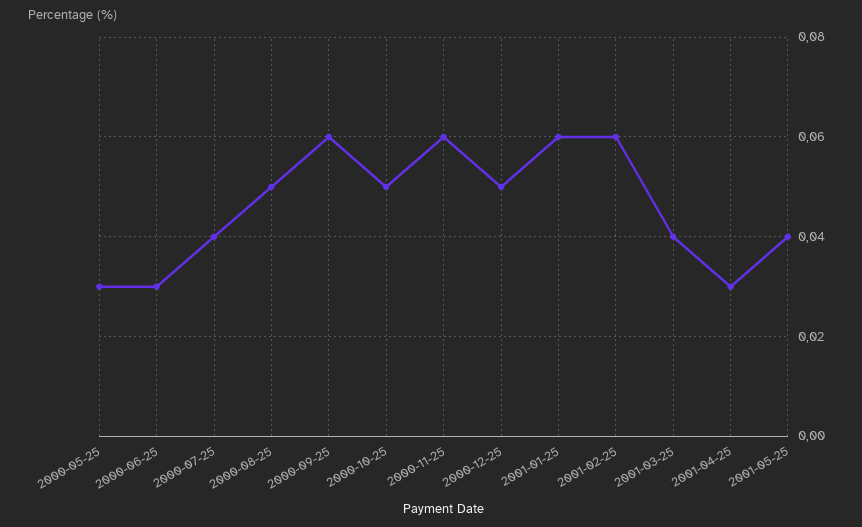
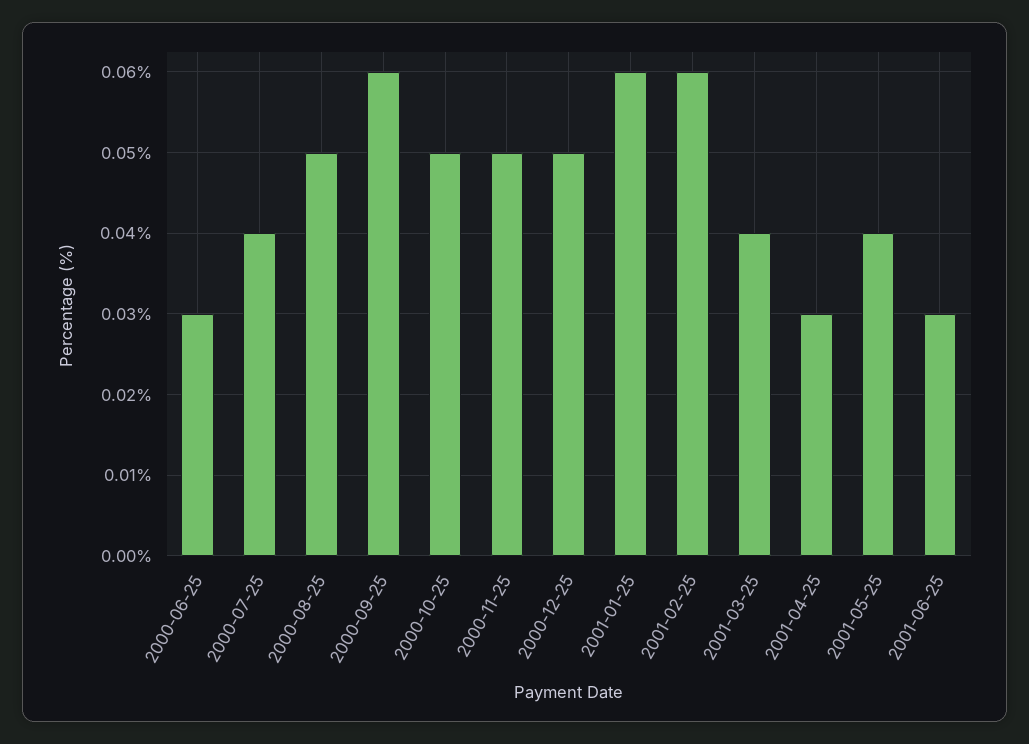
2000-05-25: 0.03 -> none
2000-11-25: 0.06 -> 0.05
2001-06-25: none -> 0.03

